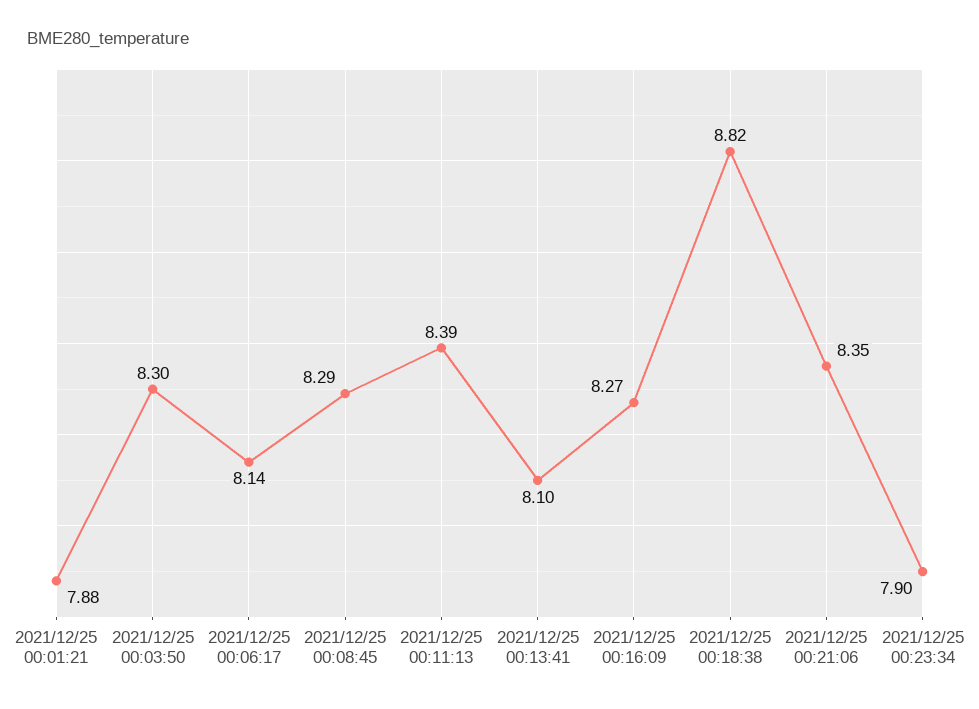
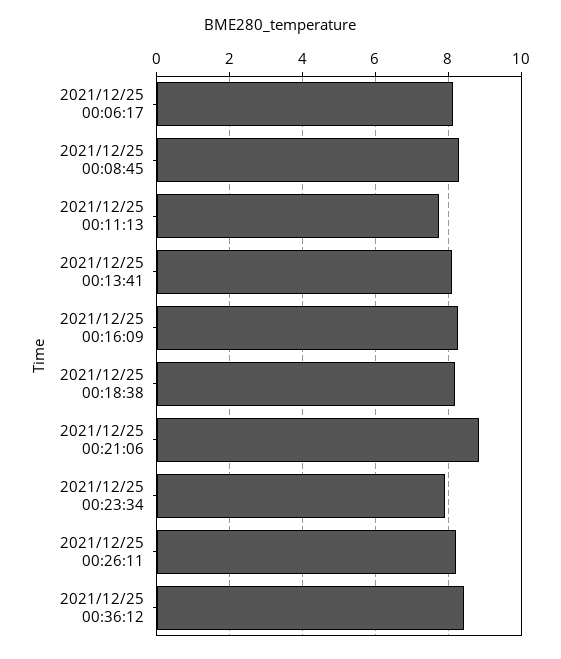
2021/12/25 00:01:21: 7.88 -> none
2021/12/25 00:03:50: 8.3 -> none
2021/12/25 00:11:13: 8.39 -> 7.8
2021/12/25 00:18:38: 8.82 -> 8.2
2021/12/25 00:21:06: 8.35 -> 8.8
2021/12/25 00:26:11: none -> 8.2
2021/12/25 00:36:12: none -> 8.4

